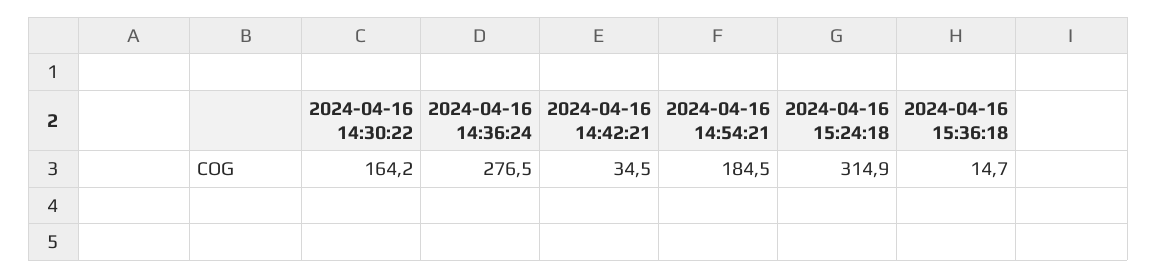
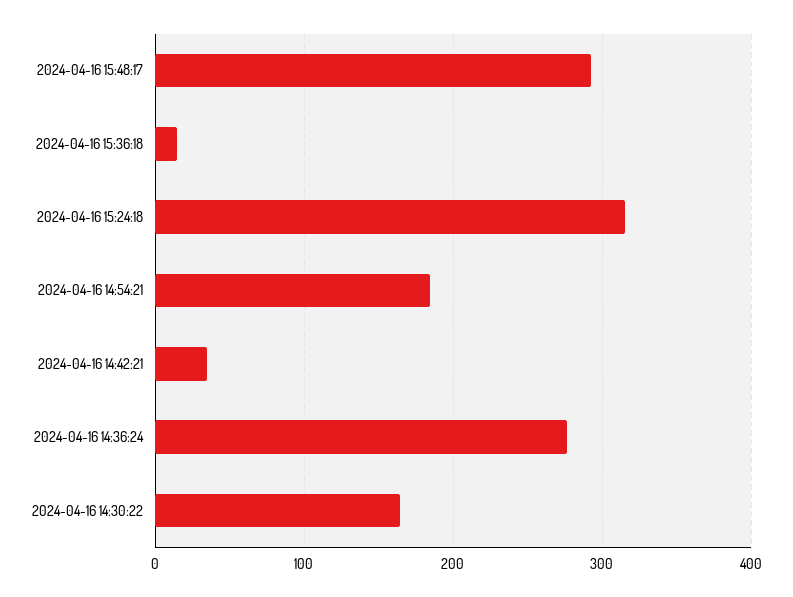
2024-04-16 15:48:17: none -> 290

